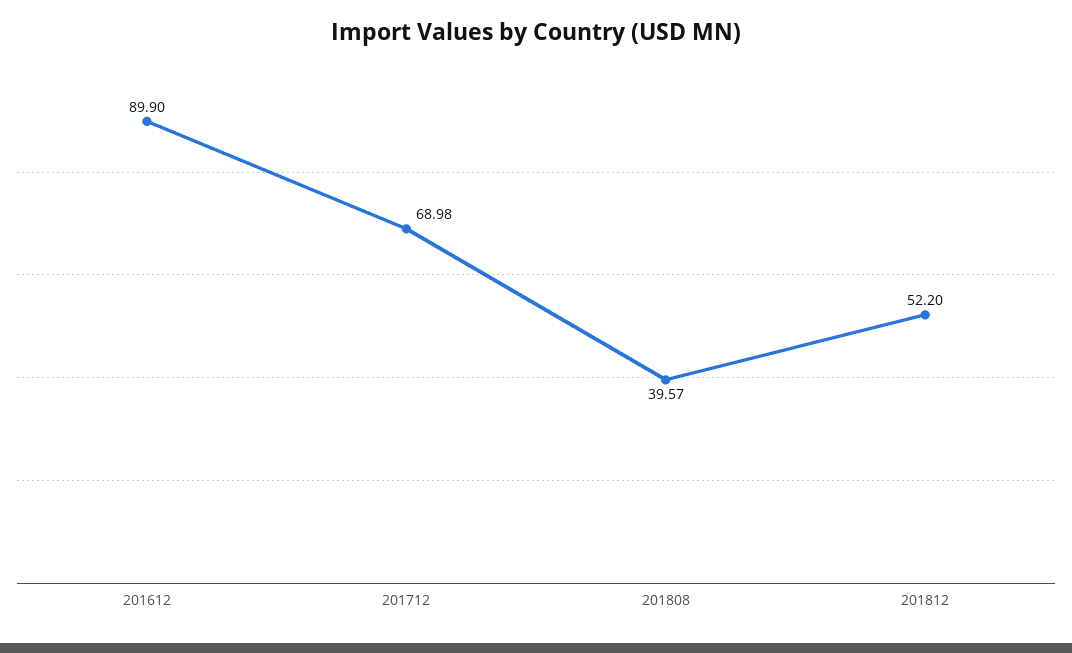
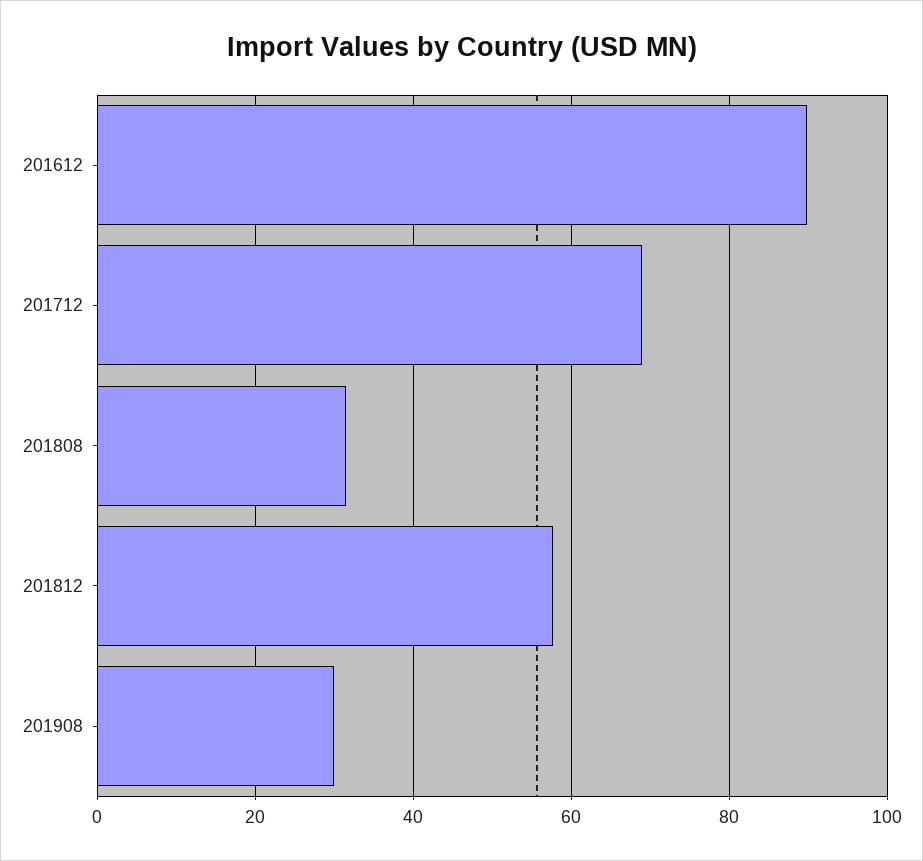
201808: 39.57 -> 32
201812: 52.2 -> 58
201908: none -> 30

